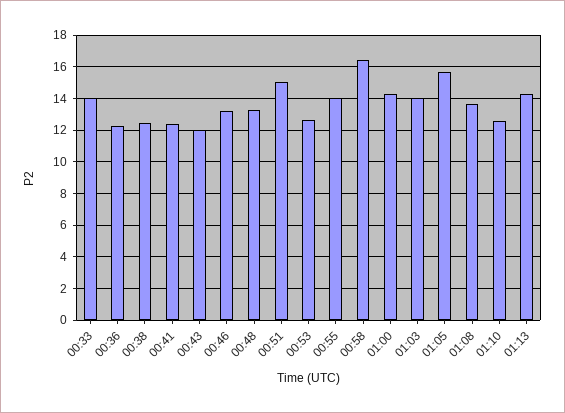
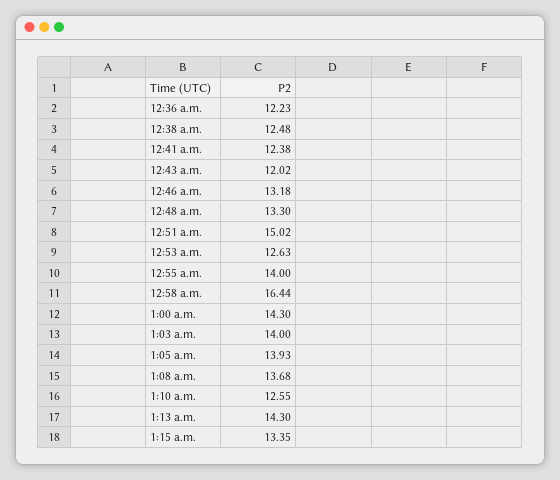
00:33: 14 -> none
01:05: 15.5 -> 13.93
1:15 a.m.: none -> 13.35

